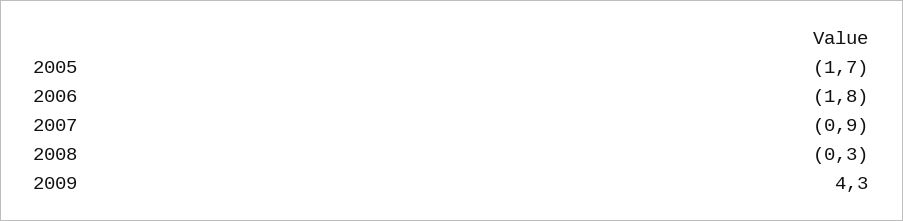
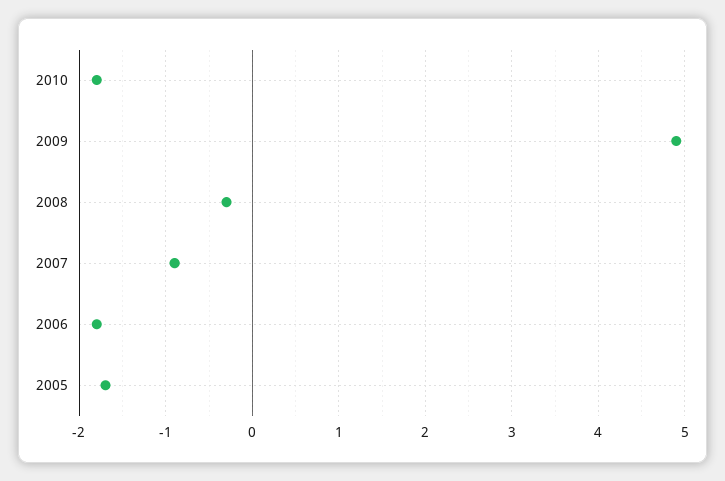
2009: 4.3 -> 4.9
2010: none -> -1.8

